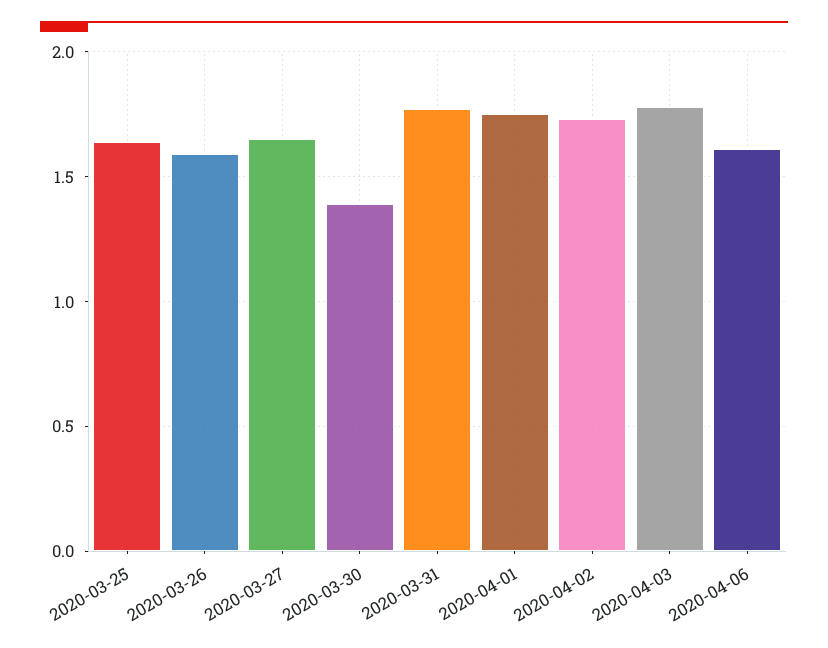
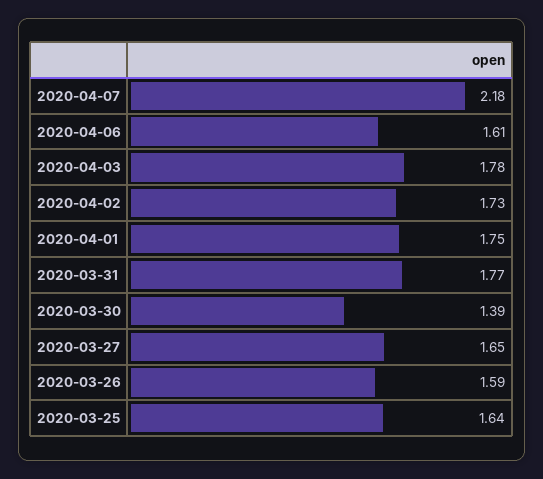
2020-04-07: none -> 2.18

